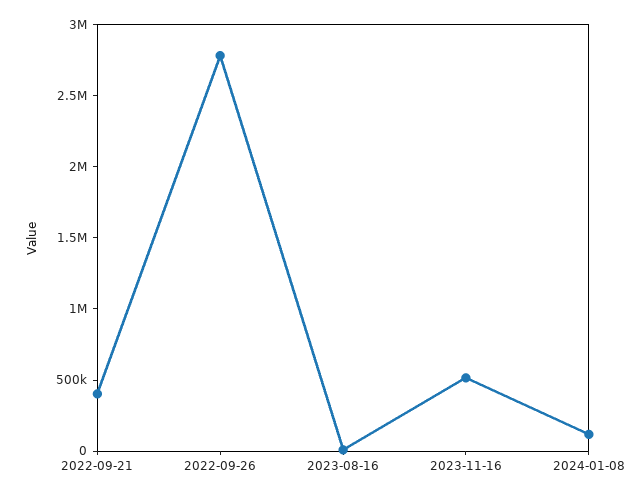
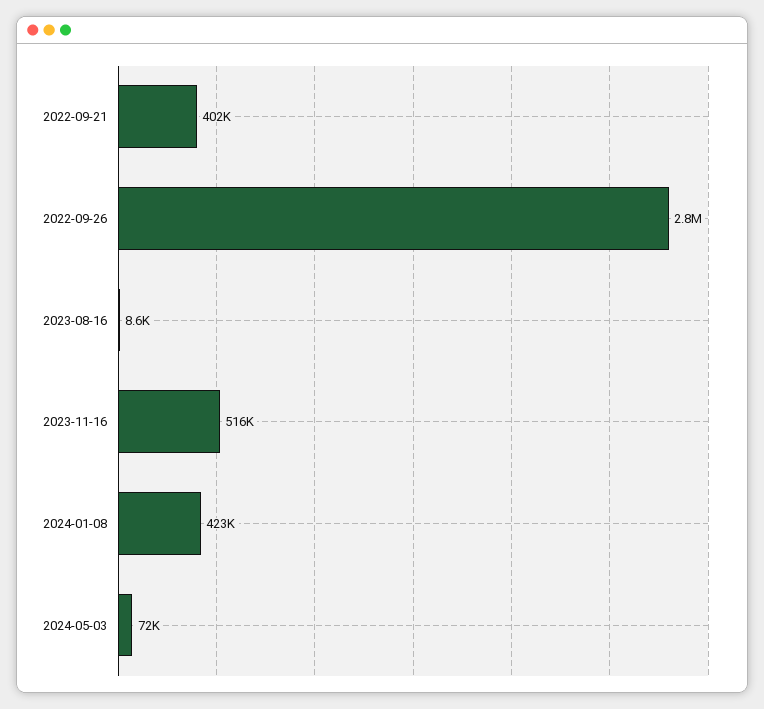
2024-01-08: 100000 -> 423000
2024-05-03: none -> 72000

